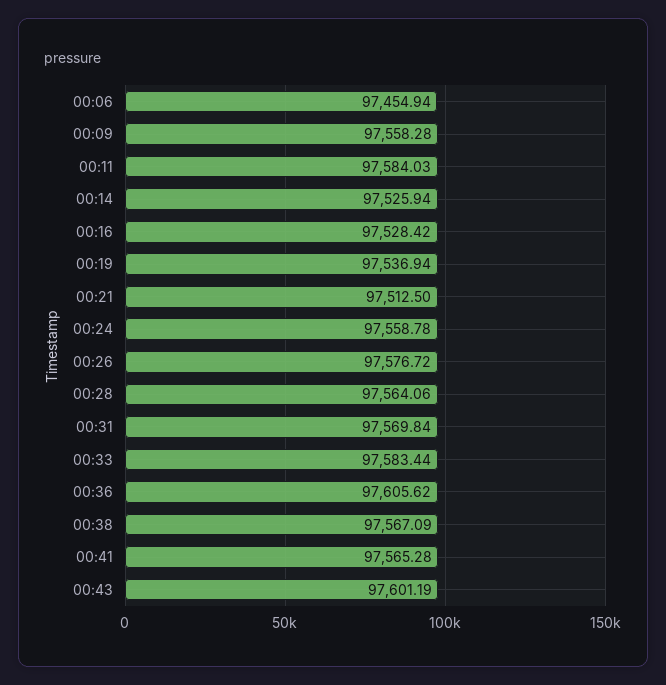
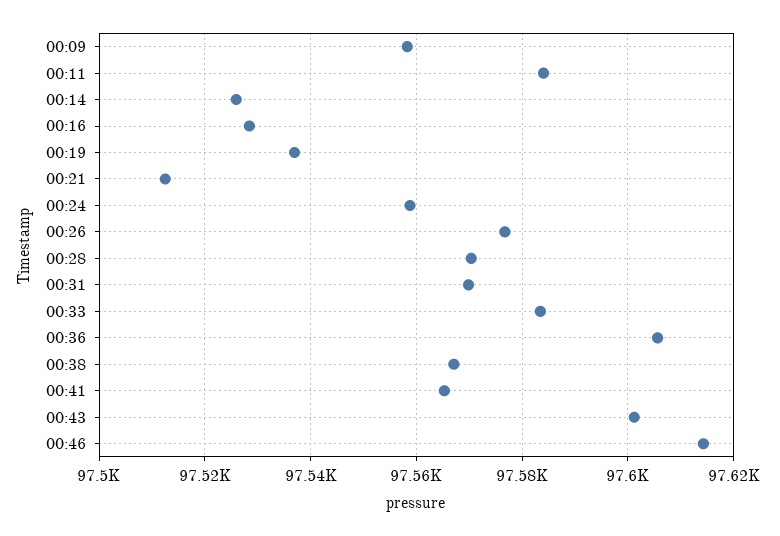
00:06: 97454.94 -> none
00:28: 97564.06 -> 97570
00:46: none -> 97614

